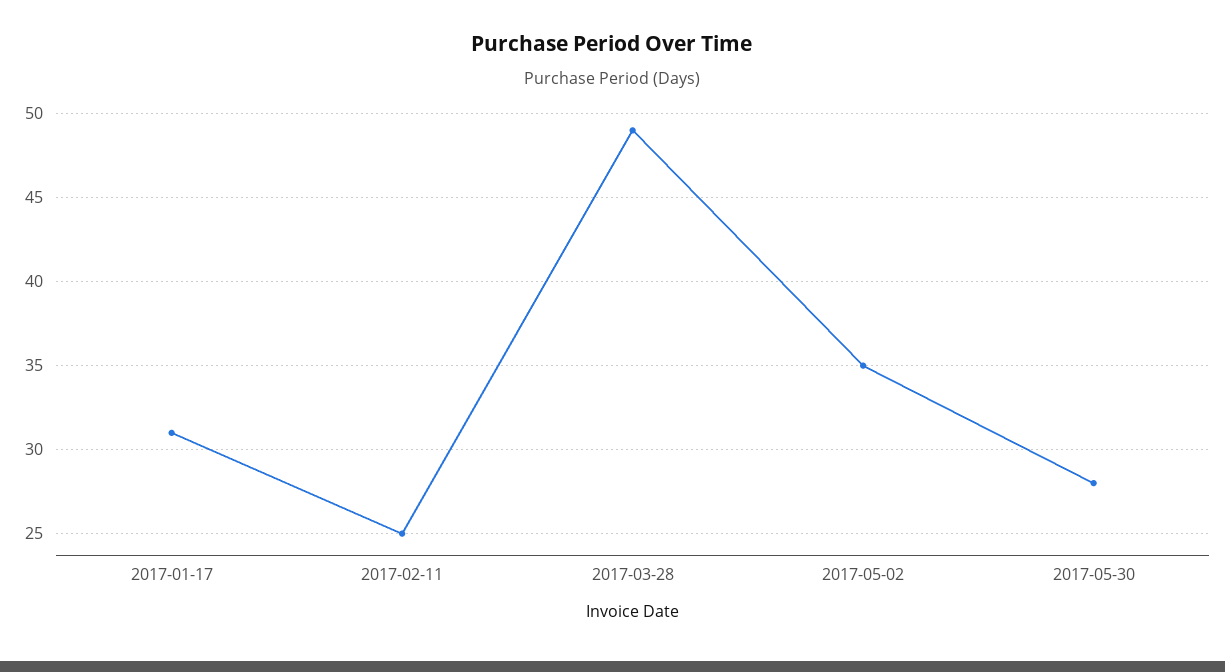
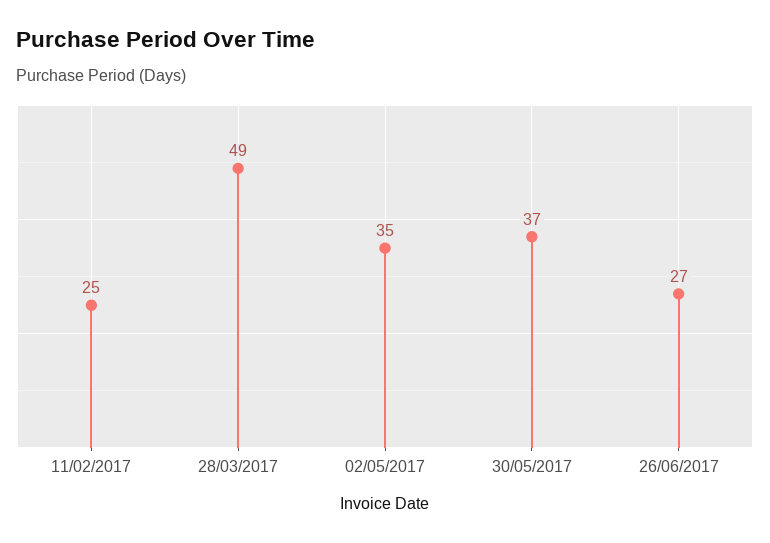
2017-01-17: 31 -> none
2017-05-30: 28 -> 37
26/06/2017: none -> 27

